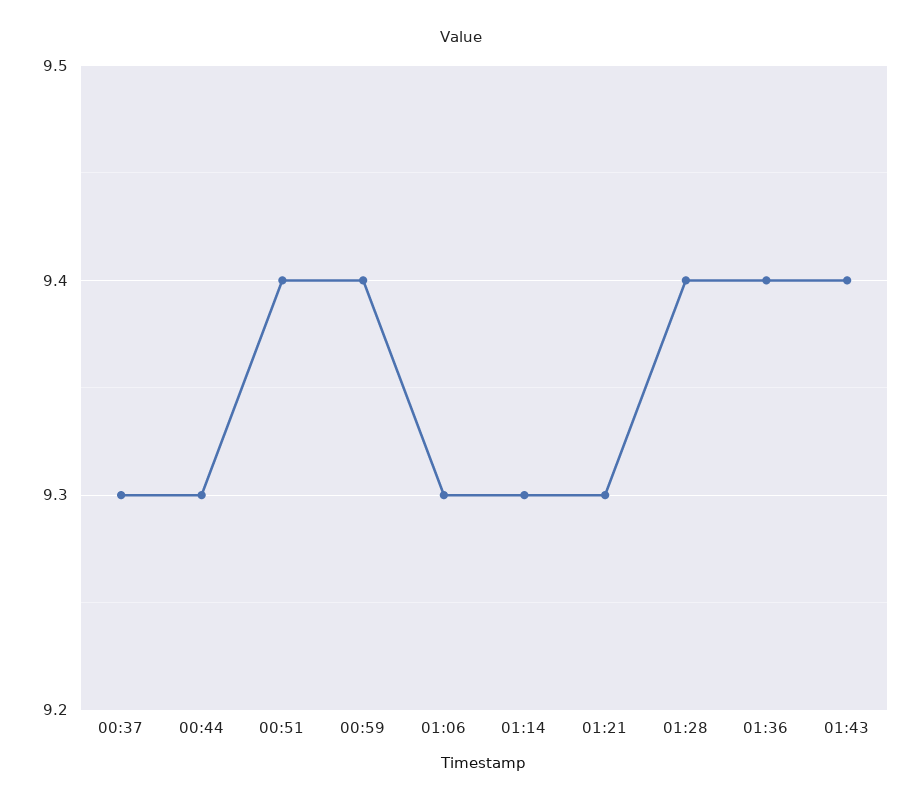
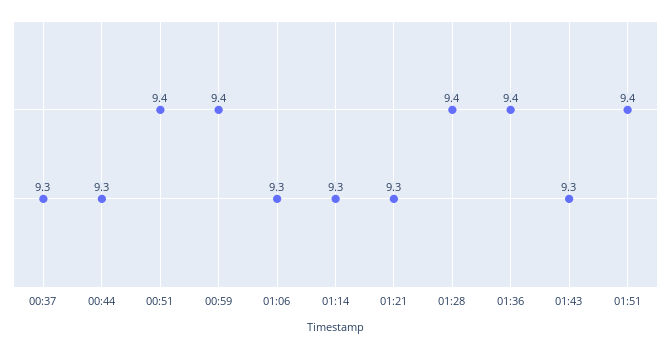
01:43: 9.4 -> 9.3
01:51: none -> 9.4

